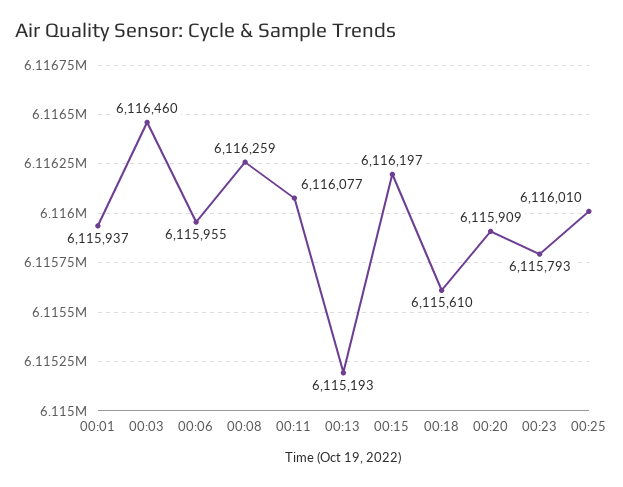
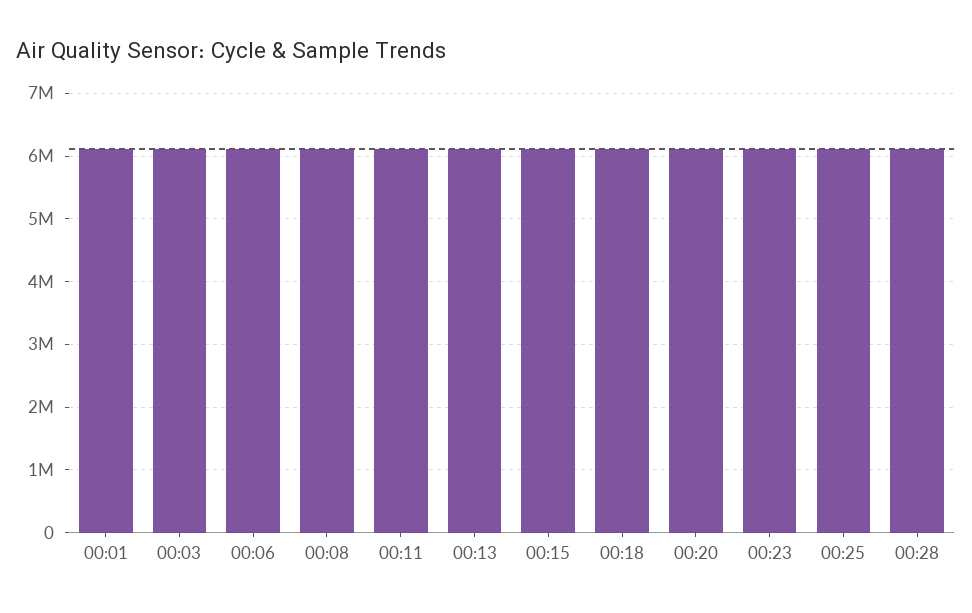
00:28: none -> 6100000

